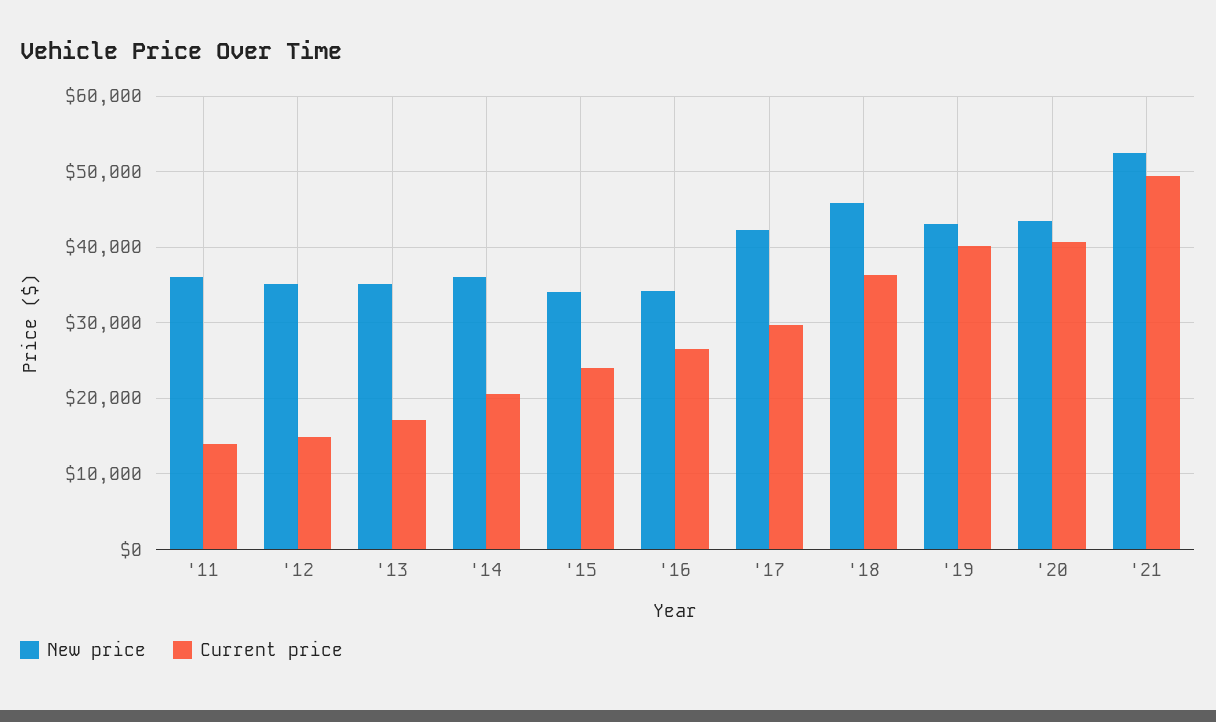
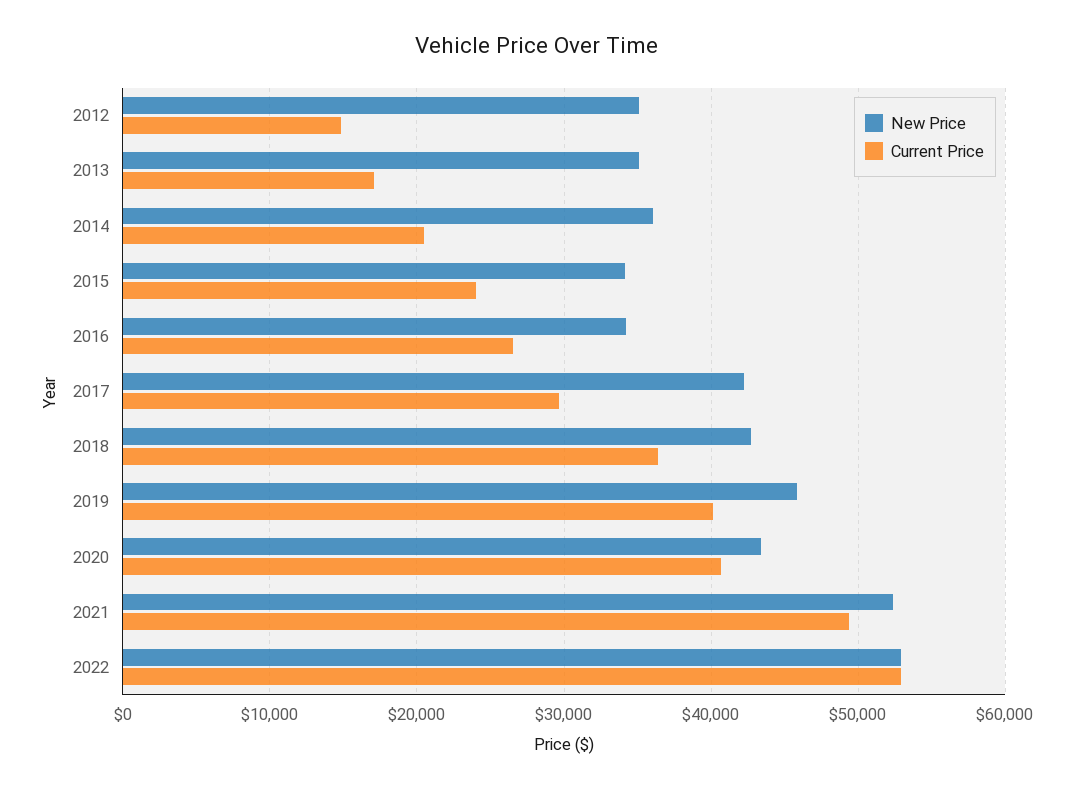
New price, '11: 36000 -> none
Current price, '11: 14000 -> none
New price, '18: 46000 -> 43000
New price, '19: 43000 -> 46000
New price, 2022: none -> 53000
Current price, 2022: none -> 53000

